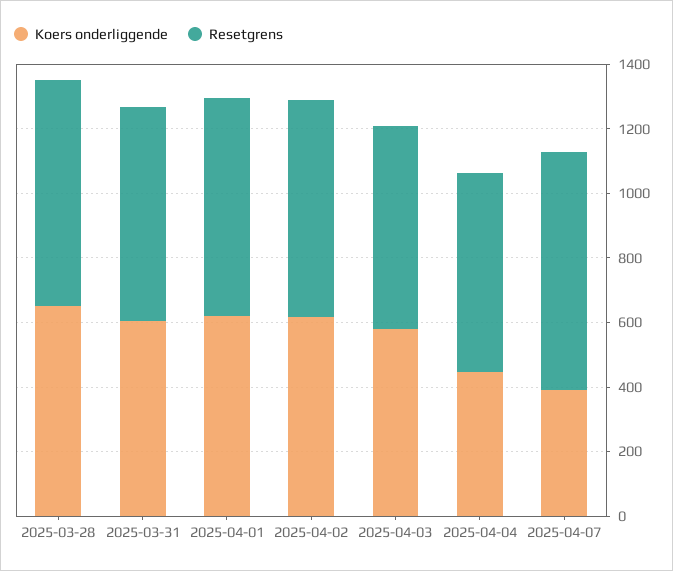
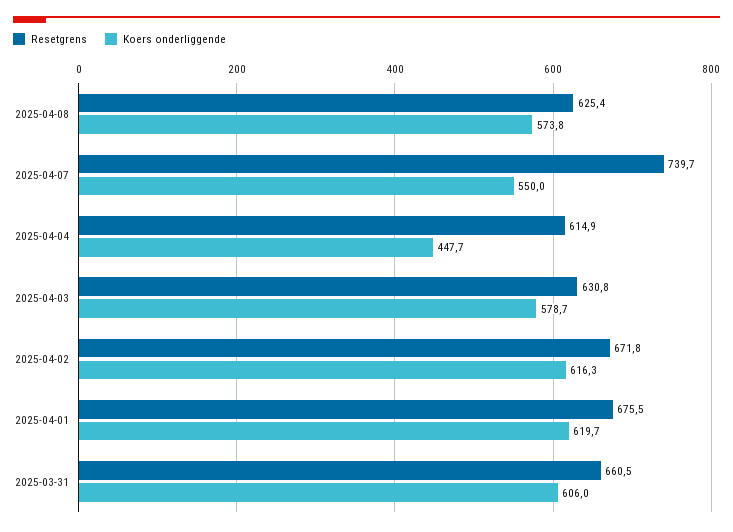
Koers onderliggende, 2025-03-28: 650 -> none
Resetgrens, 2025-03-28: 700 -> none
Koers onderliggende, 2025-04-07: 400 -> 550
Resetgrens, 2025-04-08: none -> 625.4
Koers onderliggende, 2025-04-08: none -> 573.8

